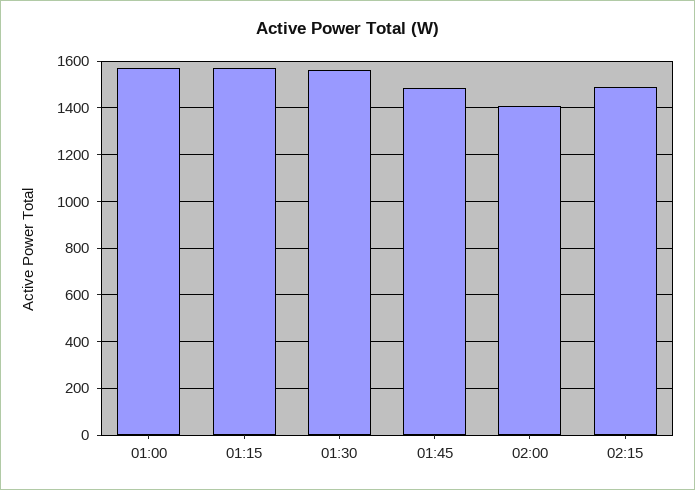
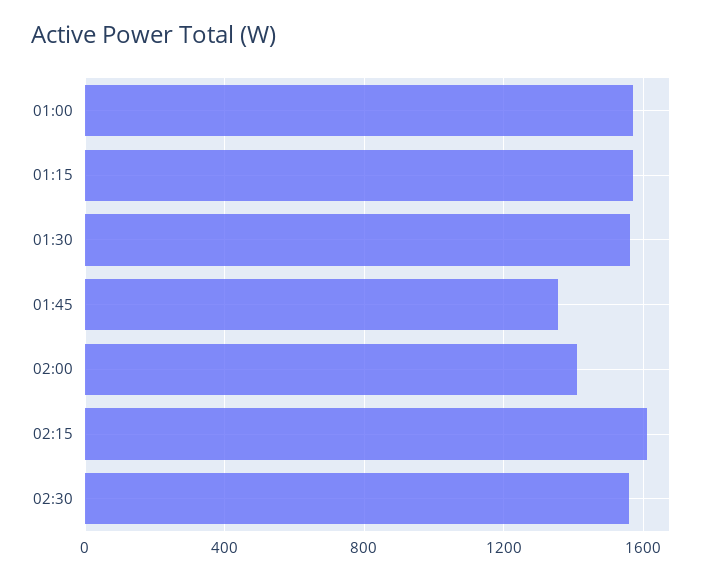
01:45: 1500 -> 1350
02:15: 1500 -> 1600
02:30: none -> 1550

